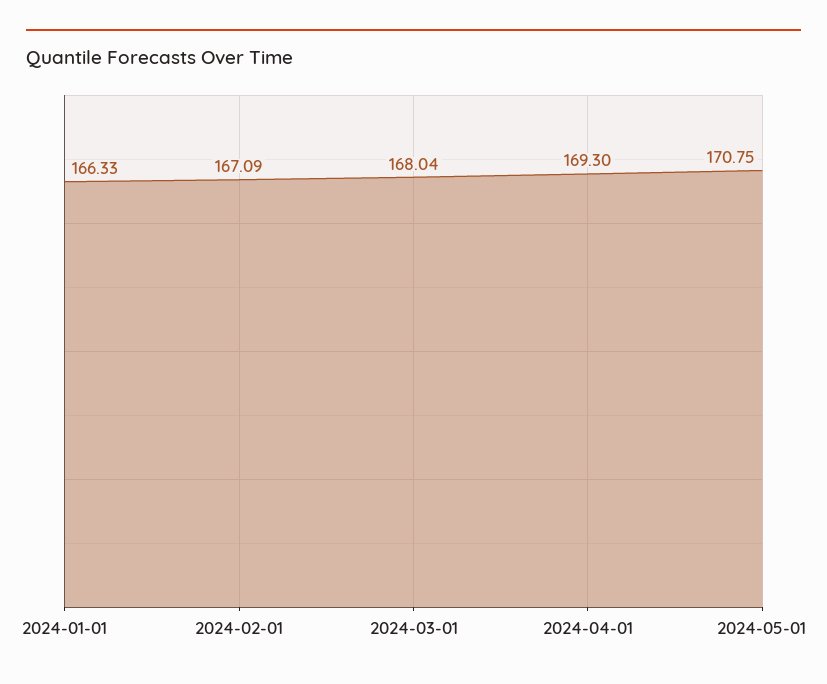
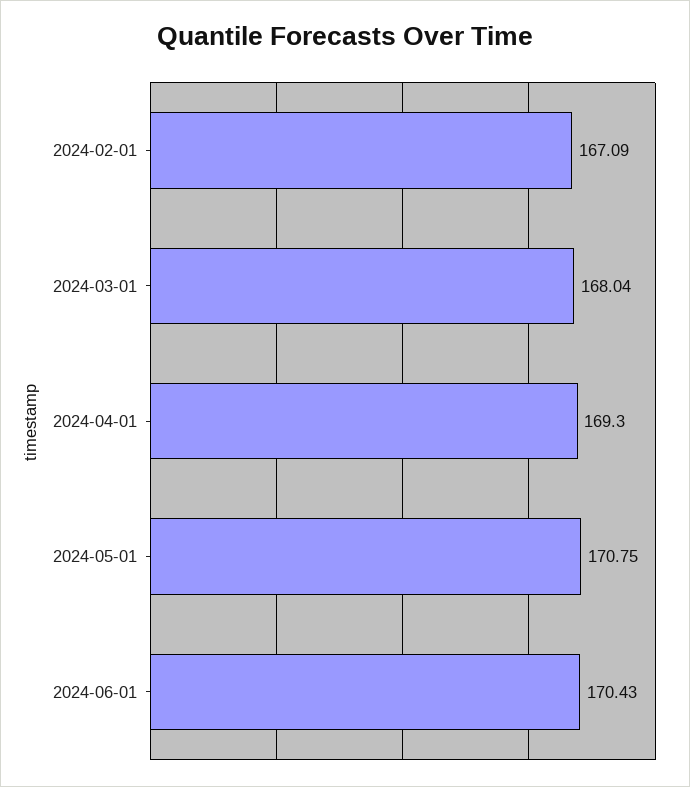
2024-01-01: 166.33 -> none
2024-06-01: none -> 170.43

